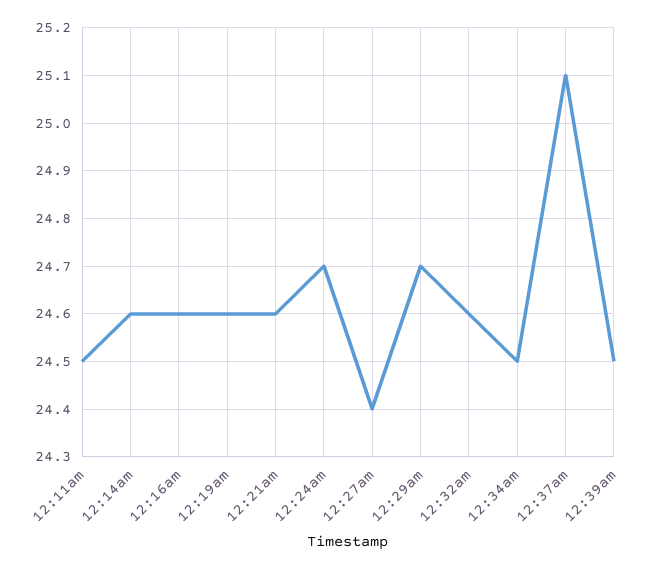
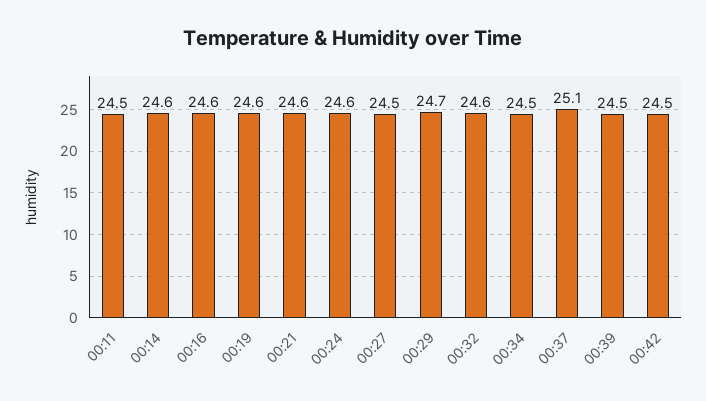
12:24am: 24.7 -> 24.6
12:27am: 24.4 -> 24.5
00:42: none -> 24.5

